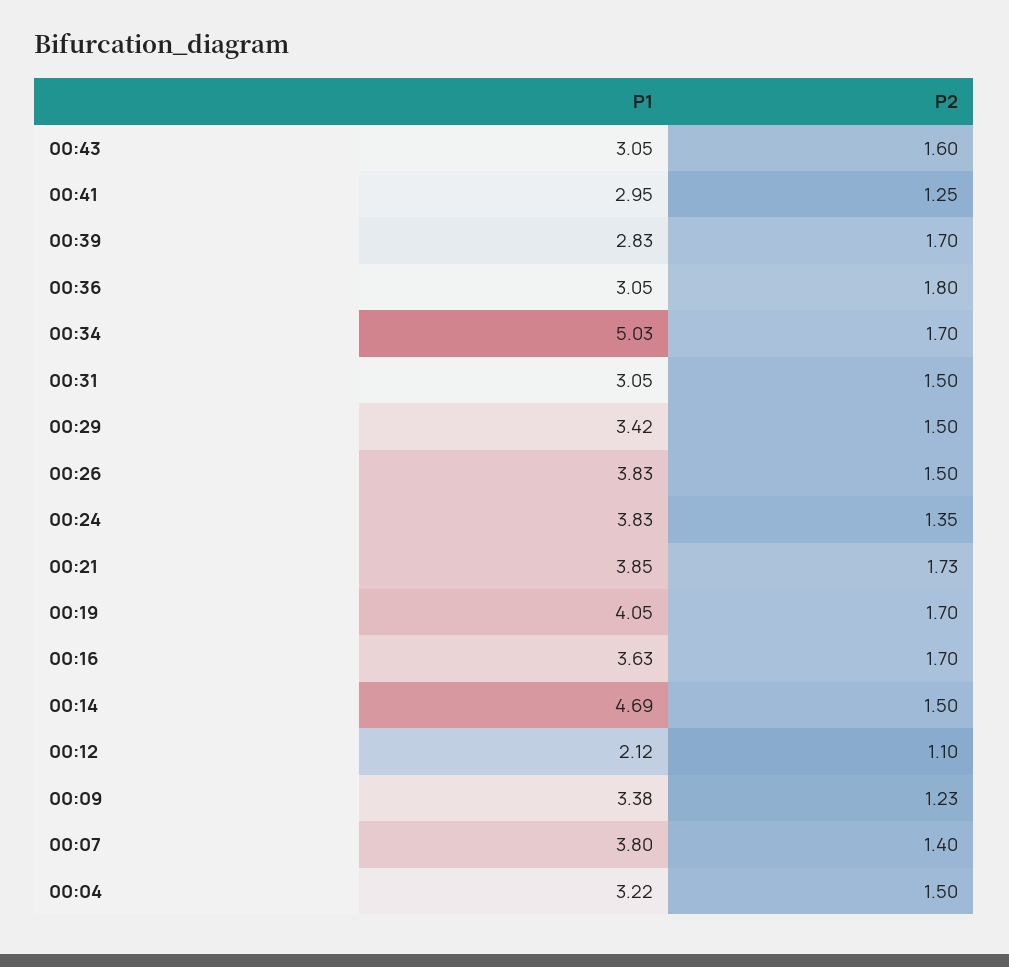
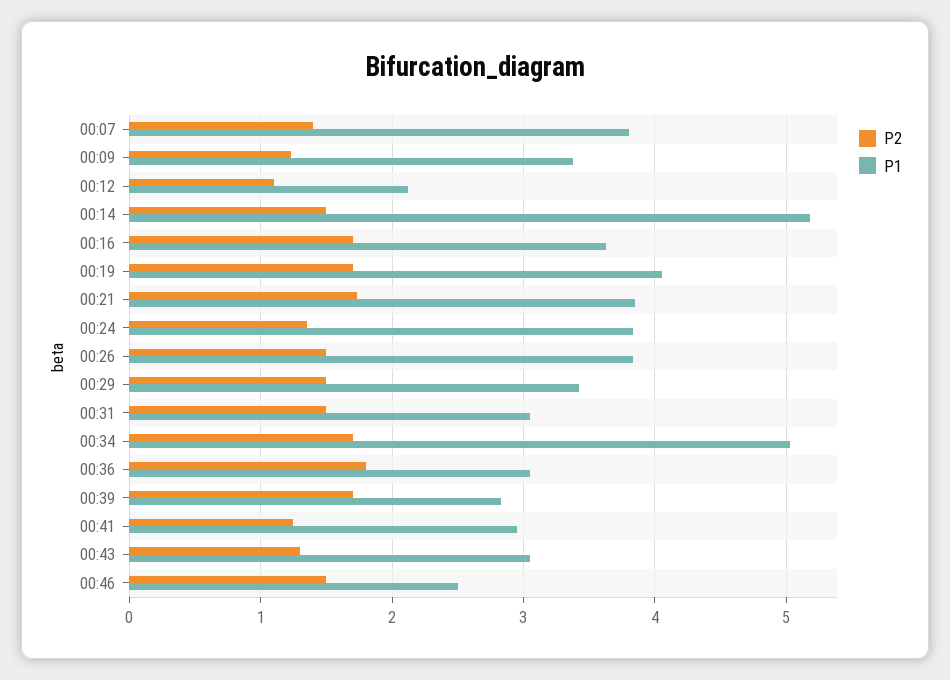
P2, 00:43: 1.6 -> 1.3
P1, 00:14: 4.69 -> 5.2
P1, 00:04: 3.22 -> none
P2, 00:04: 1.5 -> none
P2, 00:46: none -> 1.5
P1, 00:46: none -> 2.5

